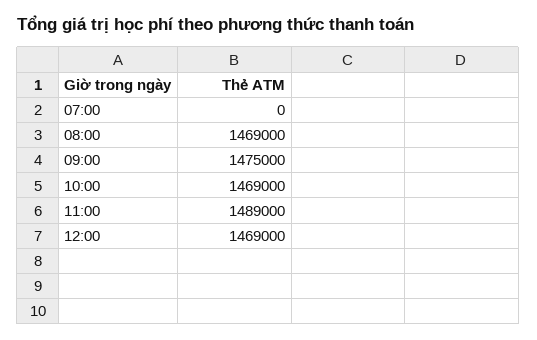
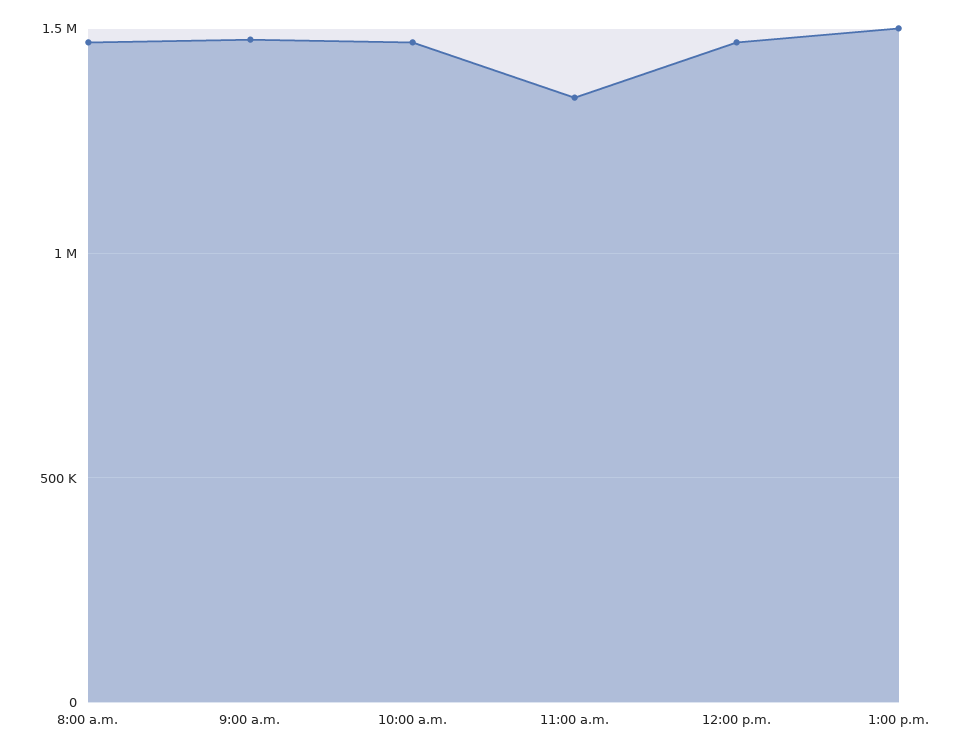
07:00: 0 -> none
11:00: 1489000 -> 1350000
1:00 p.m.: none -> 1500000

